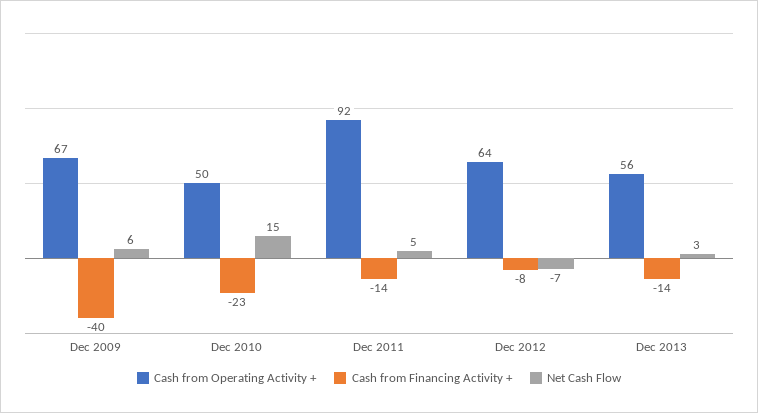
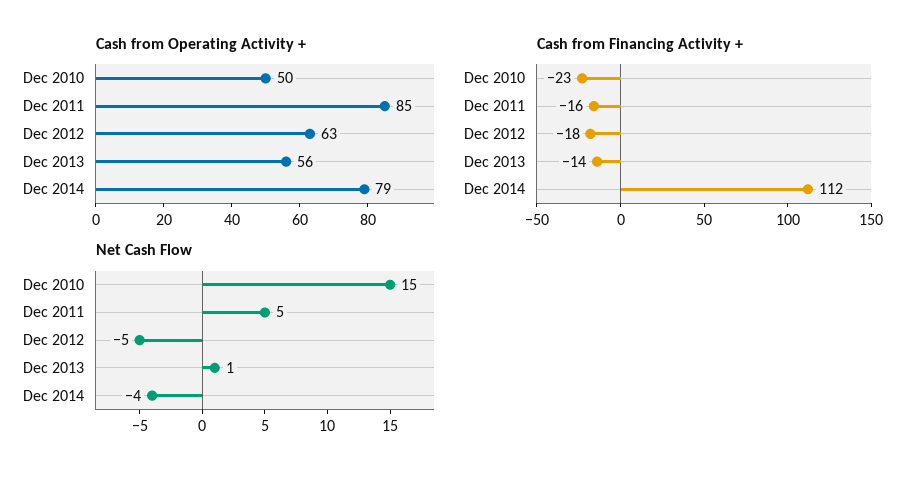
Cash from Operating Activity +, Dec 2009: 67 -> none
Cash from Financing Activity +, Dec 2009: -40 -> none
Net Cash Flow, Dec 2009: 6 -> none
Cash from Operating Activity +, Dec 2011: 92 -> 85
Cash from Financing Activity +, Dec 2011: -14 -> -16
Cash from Operating Activity +, Dec 2012: 64 -> 63
Cash from Financing Activity +, Dec 2012: -8 -> -18
Net Cash Flow, Dec 2012: -7 -> -5
Net Cash Flow, Dec 2013: 3 -> 1
Cash from Operating Activity +, Dec 2014: none -> 79
Cash from Financing Activity +, Dec 2014: none -> 112
Net Cash Flow, Dec 2014: none -> -4

